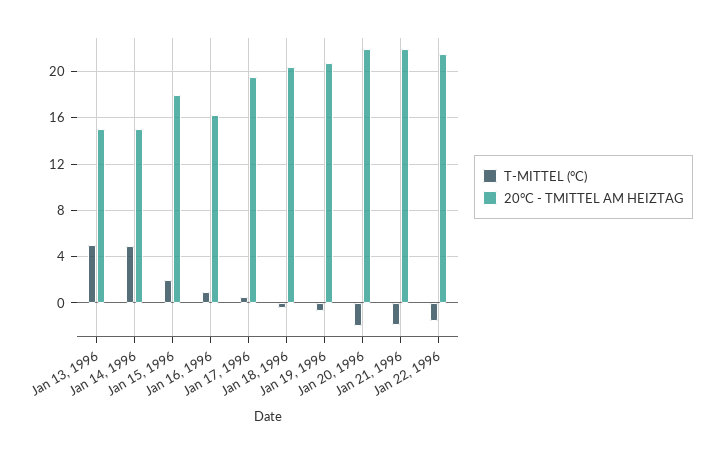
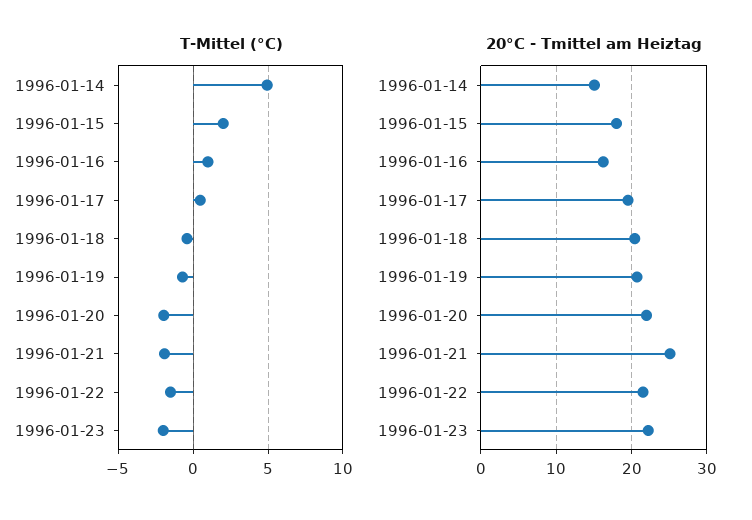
T-MITTEL (°C), Jan 13, 1996: 5 -> none
20°C - TMITTEL AM HEIZTAG, Jan 13, 1996: 15 -> none
20°C - TMITTEL AM HEIZTAG, Jan 21, 1996: 22 -> 25
T-MITTEL (°C), 1996-01-23: none -> -2
20°C - TMITTEL AM HEIZTAG, 1996-01-23: none -> 22

